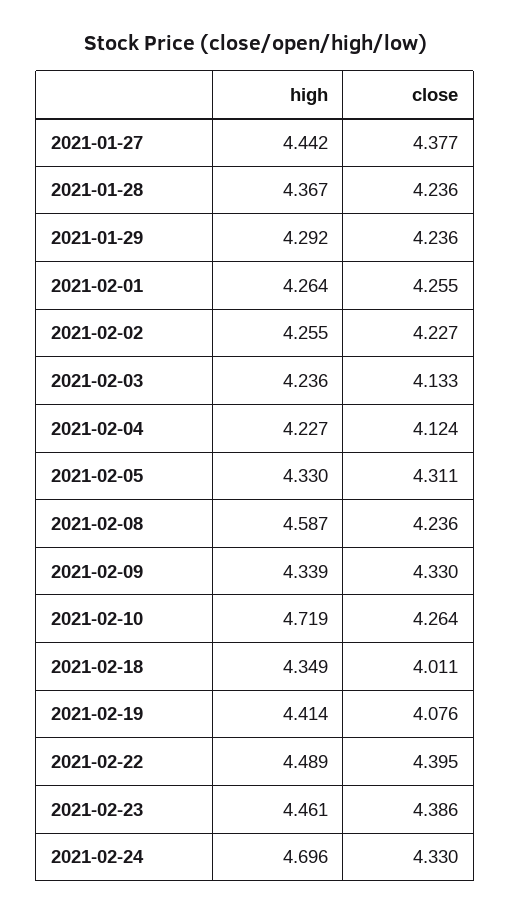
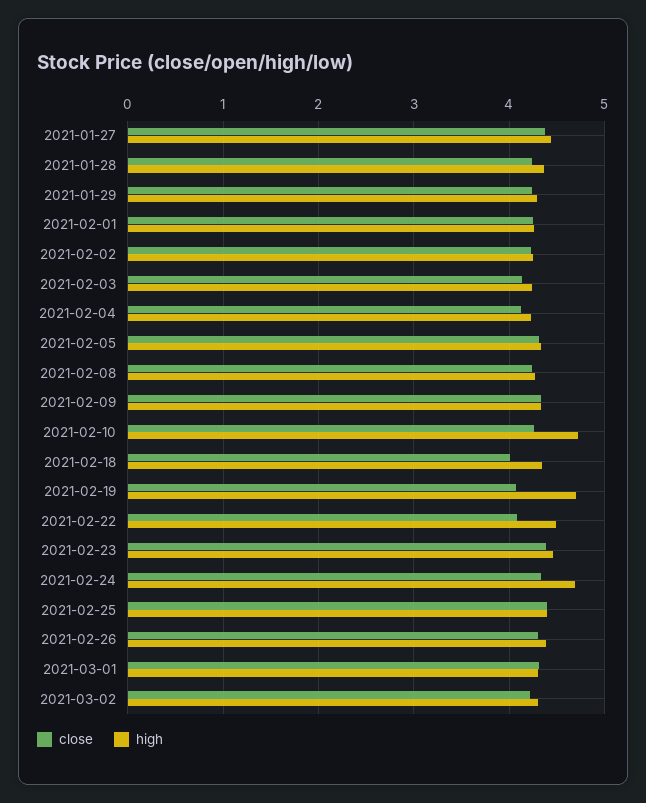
high, 2021-02-08: 4.587 -> 4.3
high, 2021-02-19: 4.414 -> 4.7
close, 2021-02-22: 4.395 -> 4.1
close, 2021-02-25: none -> 4.4
high, 2021-02-25: none -> 4.4
close, 2021-02-26: none -> 4.3
high, 2021-02-26: none -> 4.4
close, 2021-03-01: none -> 4.3
high, 2021-03-01: none -> 4.3
close, 2021-03-02: none -> 4.2
high, 2021-03-02: none -> 4.3

